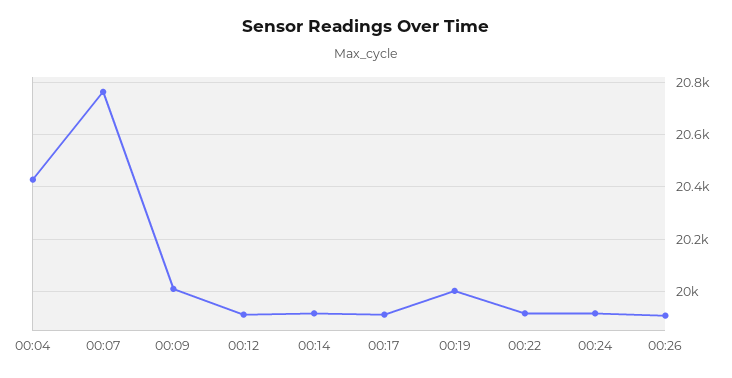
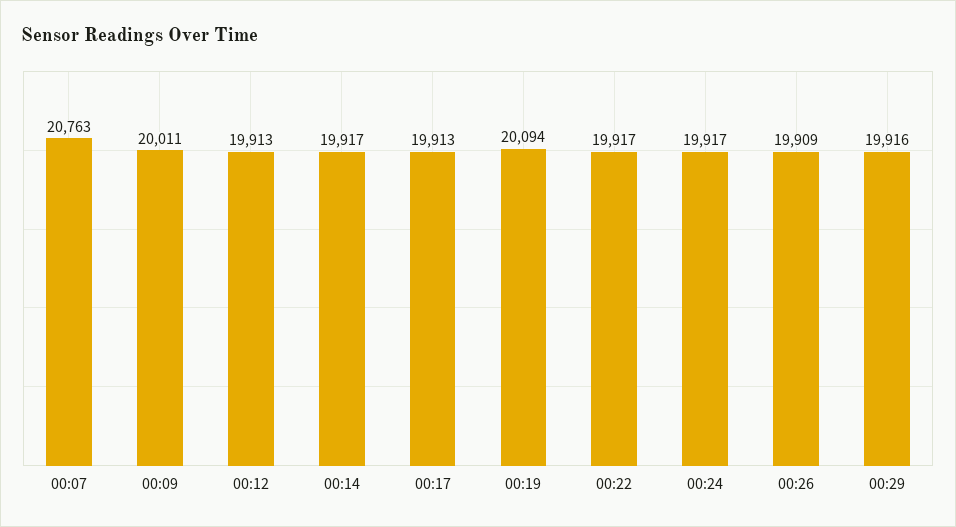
00:04: 20425 -> none
00:19: 20000 -> 20094
00:29: none -> 19916

